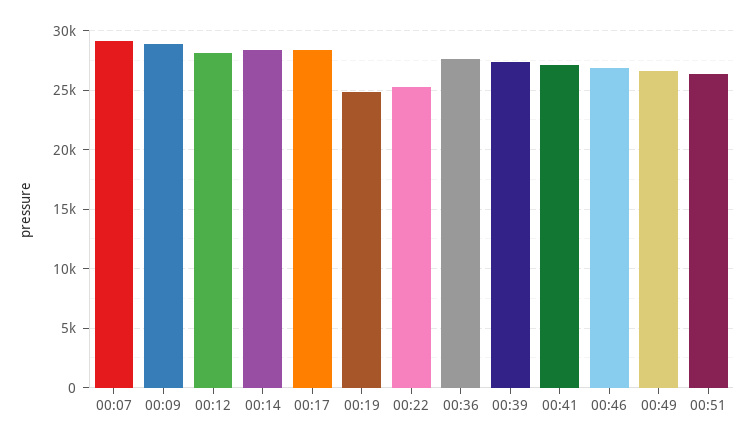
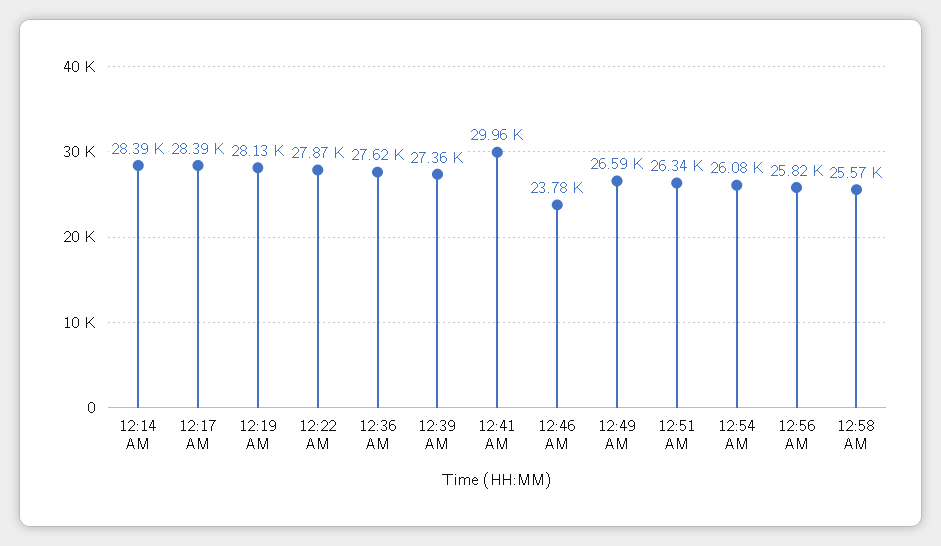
00:07: 29000 -> none
00:09: 29000 -> none
00:12: 28000 -> none
00:19: 25000 -> 28130
00:22: 25000 -> 27870
00:41: 27000 -> 29960
00:46: 27000 -> 23780
12:54 AM: none -> 26080
12:56 AM: none -> 25820
12:58 AM: none -> 25570

